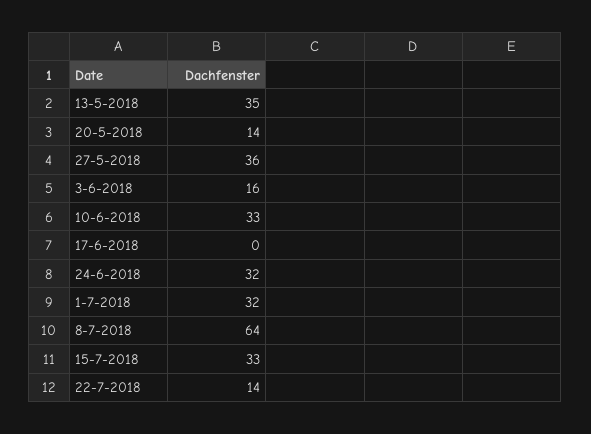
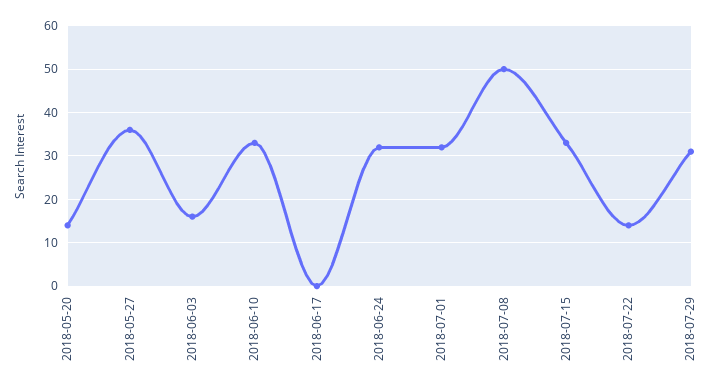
13-5-2018: 35 -> none
8-7-2018: 64 -> 50
2018-07-29: none -> 30

